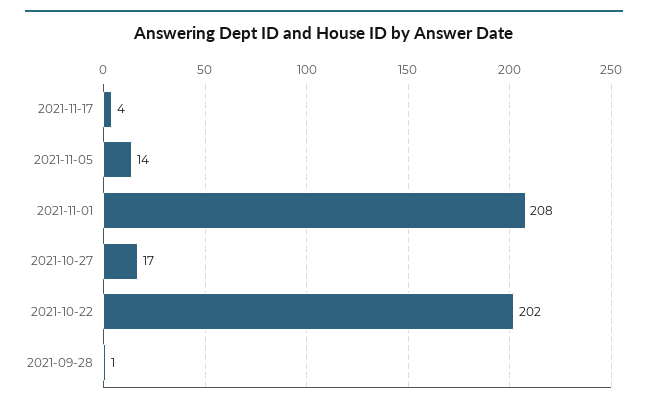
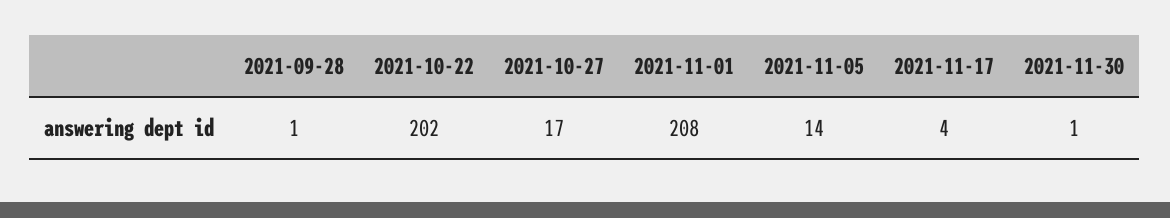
2021-11-30: none -> 1

